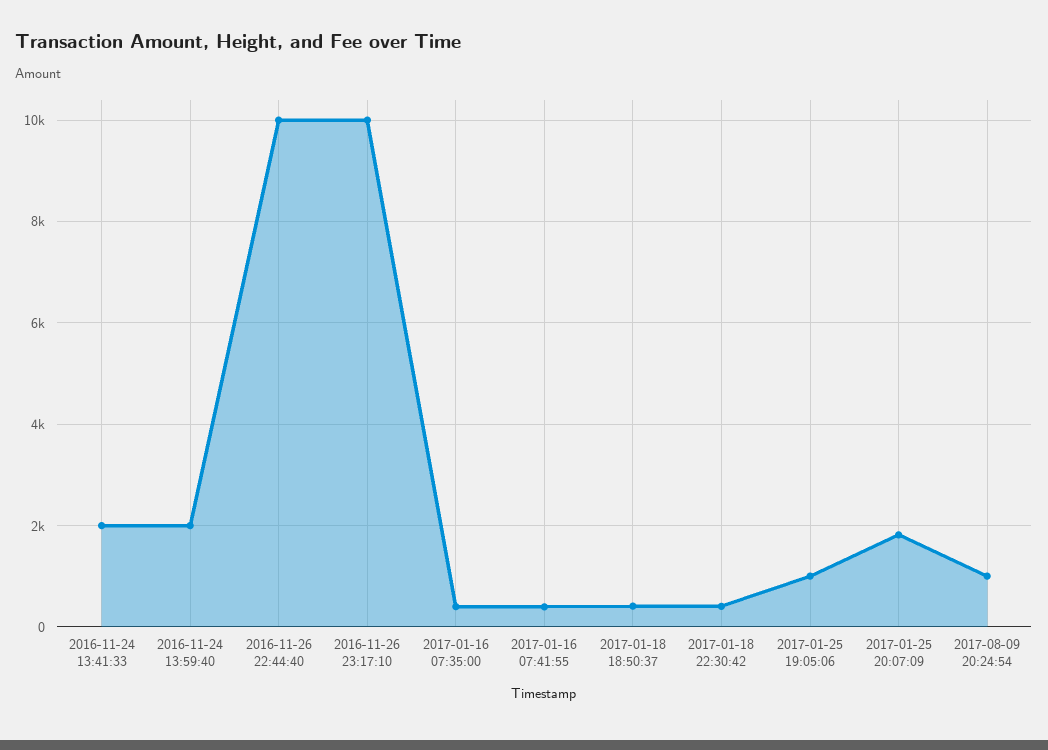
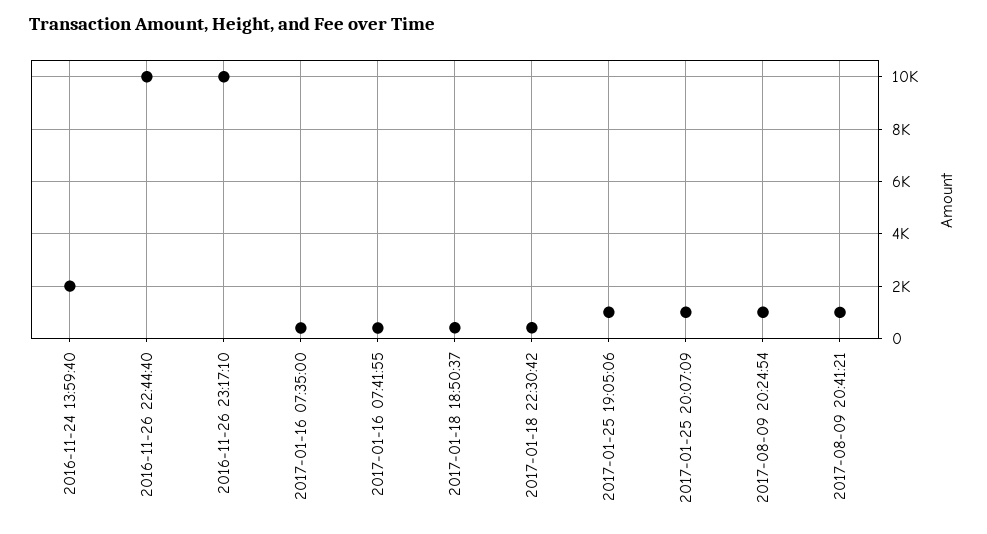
2016-11-24 13:41:33: 2000 -> none
2017-01-25 20:07:09: 1800 -> 1000
2017-08-09 20:41:21: none -> 1000

